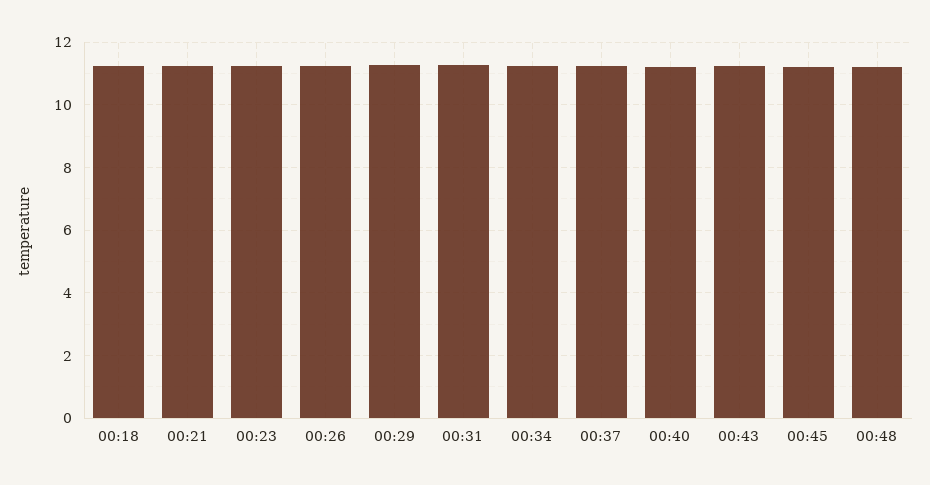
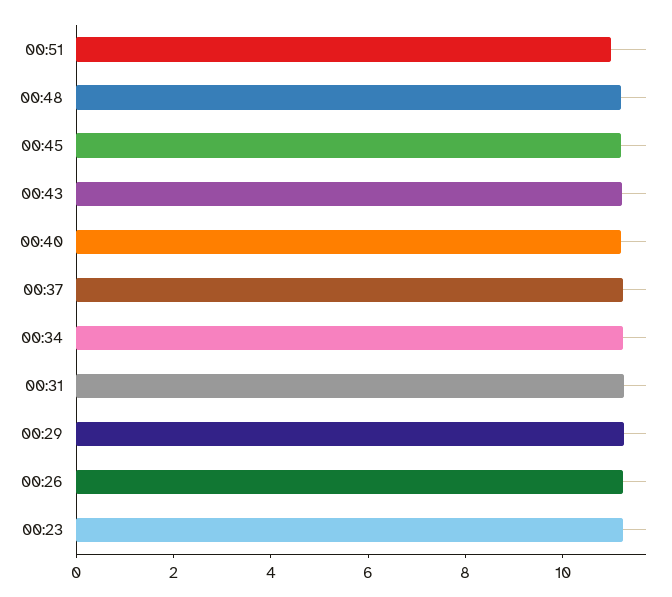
00:18: 11.2 -> none
00:21: 11.2 -> none
00:51: none -> 11

